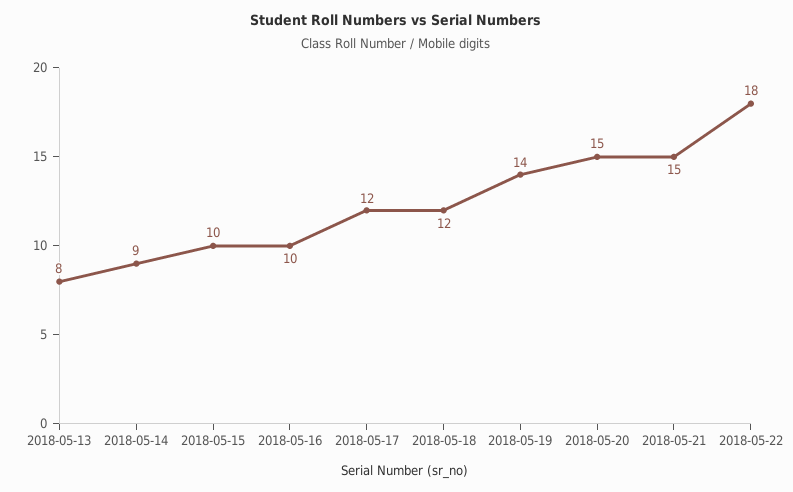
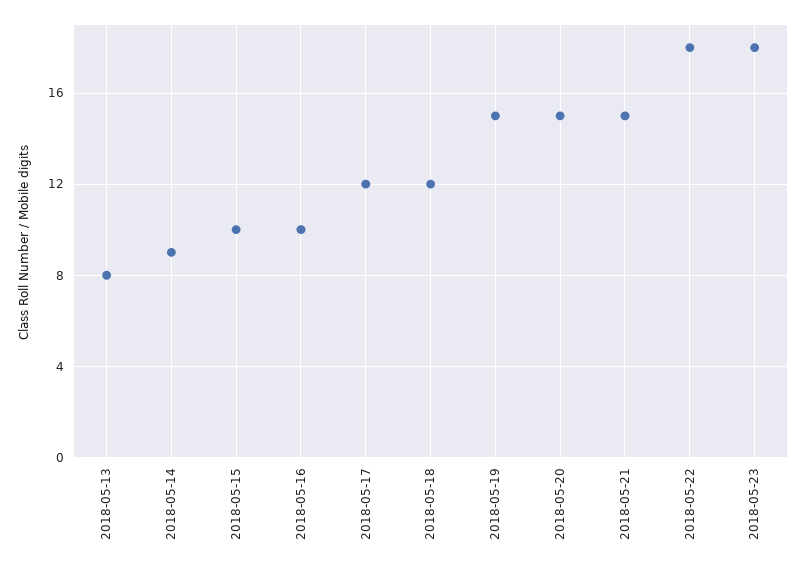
2018-05-19: 14 -> 15
2018-05-23: none -> 18

